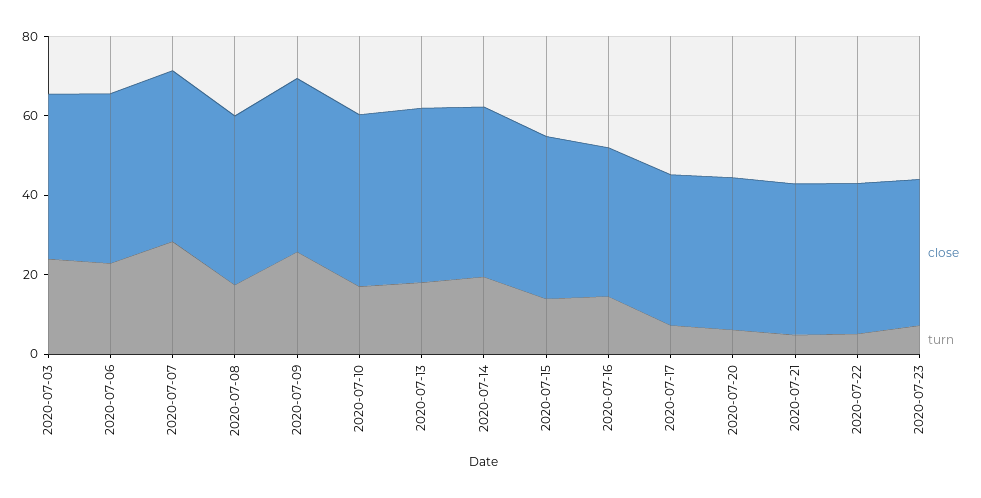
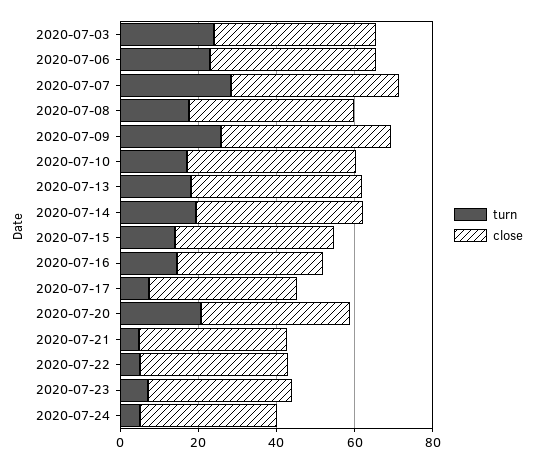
turn, 2020-07-20: 5 -> 20
turn, 2020-07-24: none -> 5
close, 2020-07-24: none -> 35

